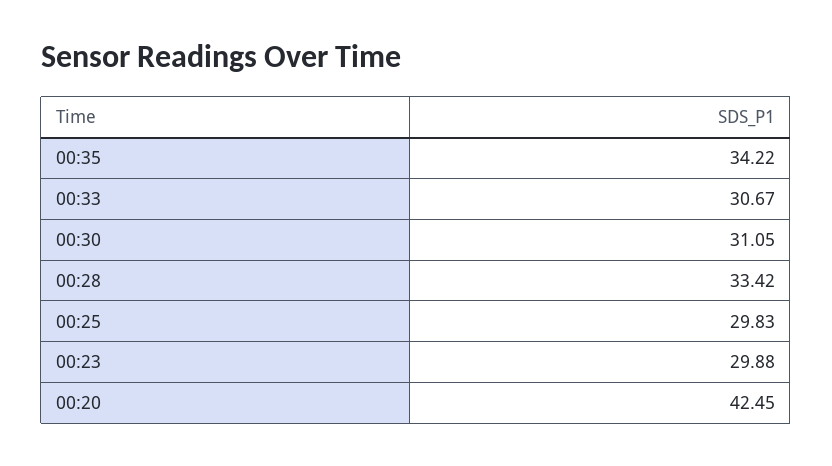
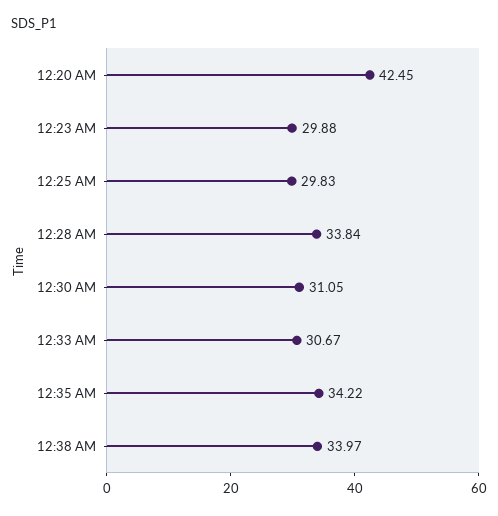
00:28: 33.42 -> 33.84
12:38 AM: none -> 33.97

